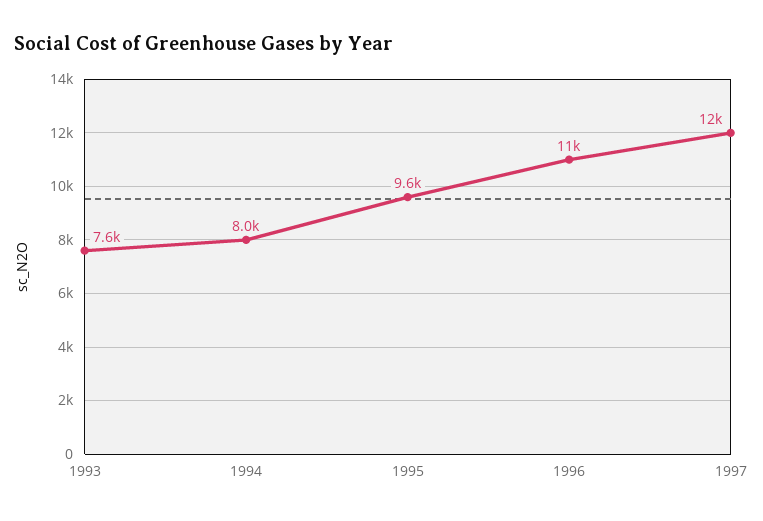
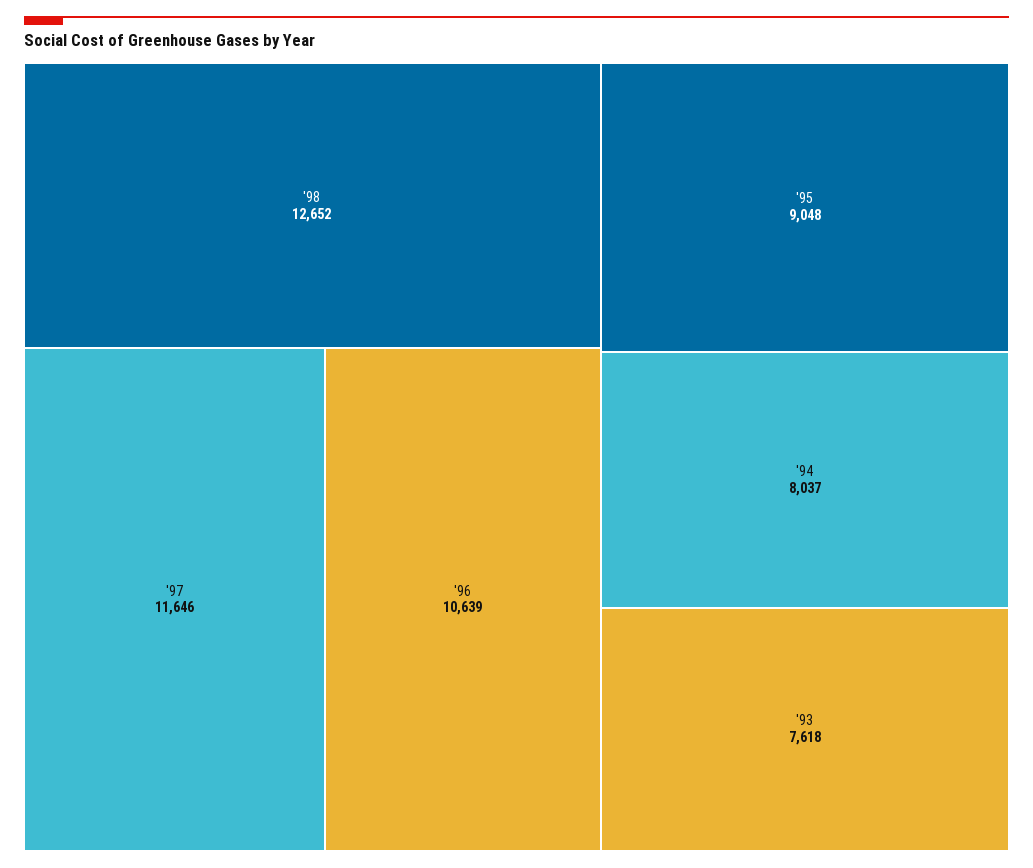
1995: 9600 -> 9048
'98: none -> 12652

